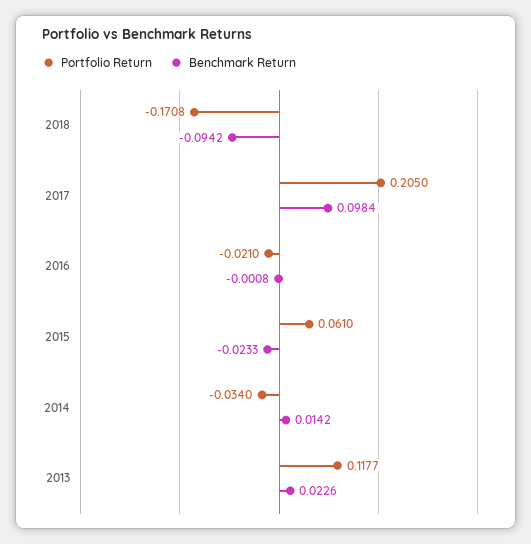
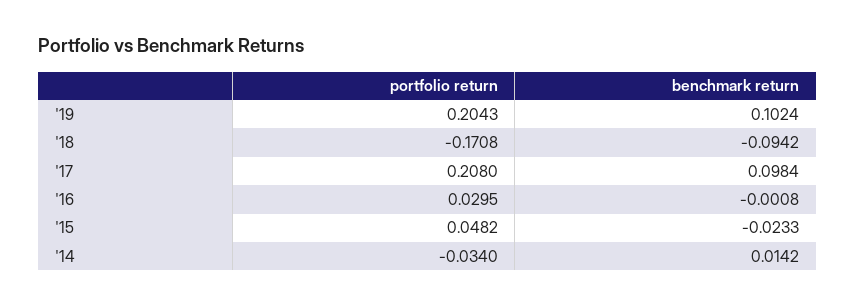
Portfolio Return, 2017: 0.205 -> 0.208
Portfolio Return, 2016: -0.021 -> 0.0295
Portfolio Return, 2015: 0.061 -> 0.0482
Portfolio Return, 2013: 0.1177 -> none
Benchmark Return, 2013: 0.0226 -> none
Portfolio Return, '19: none -> 0.2043
Benchmark Return, '19: none -> 0.1024

